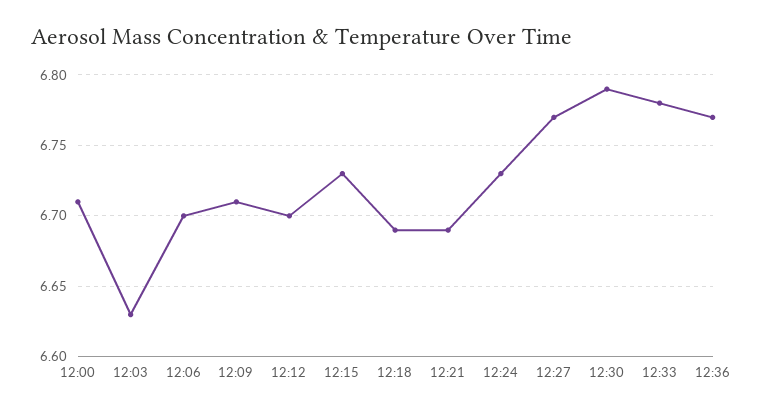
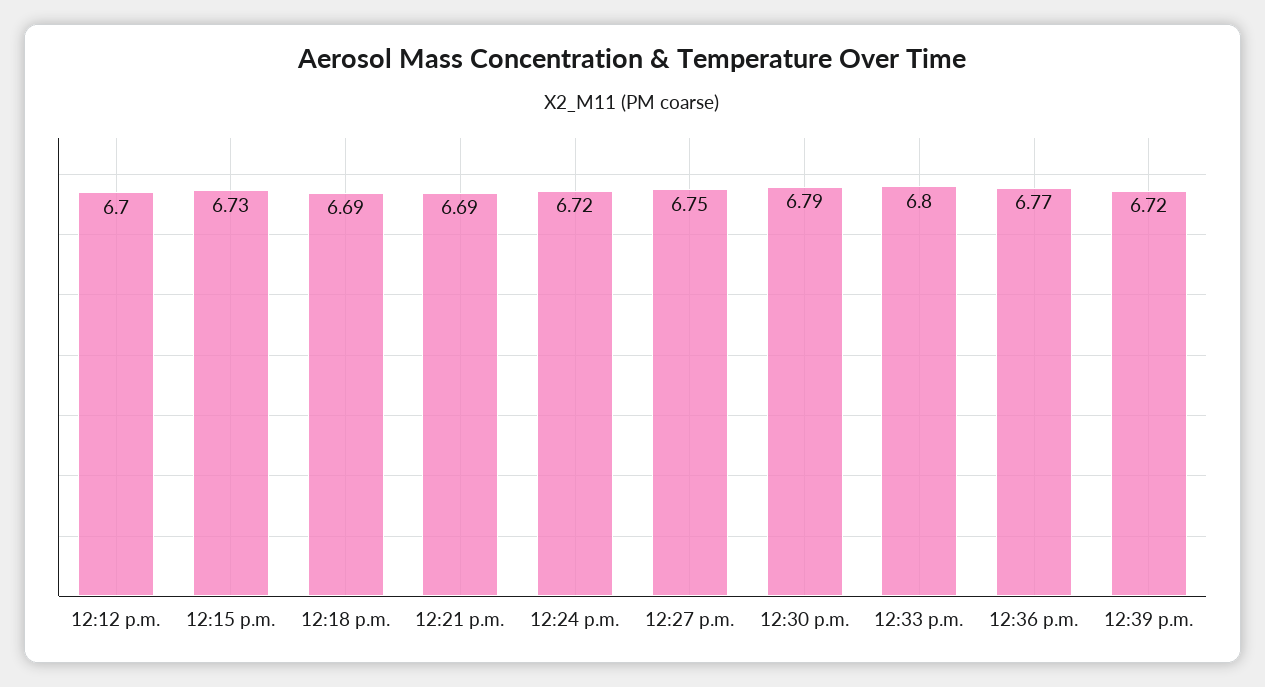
12:00: 6.71 -> none
12:03: 6.63 -> none
12:06: 6.7 -> none
12:09: 6.71 -> none
12:24: 6.73 -> 6.72
12:27: 6.77 -> 6.75
12:33: 6.78 -> 6.8
12:39 p.m.: none -> 6.72

